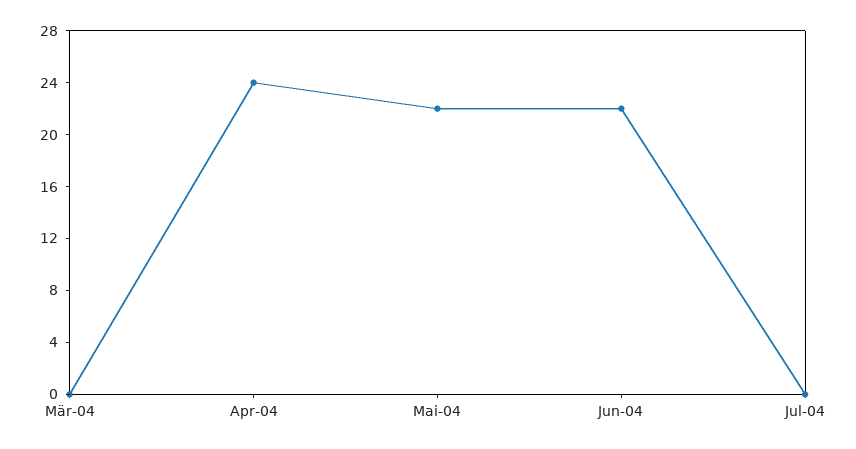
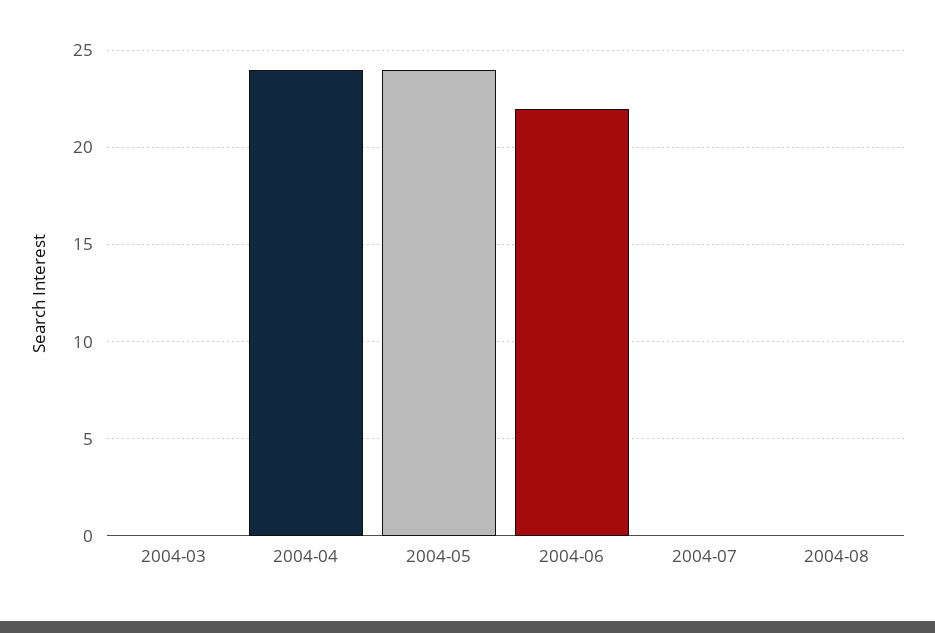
Mai-04: 22 -> 24
2004-08: none -> 0

